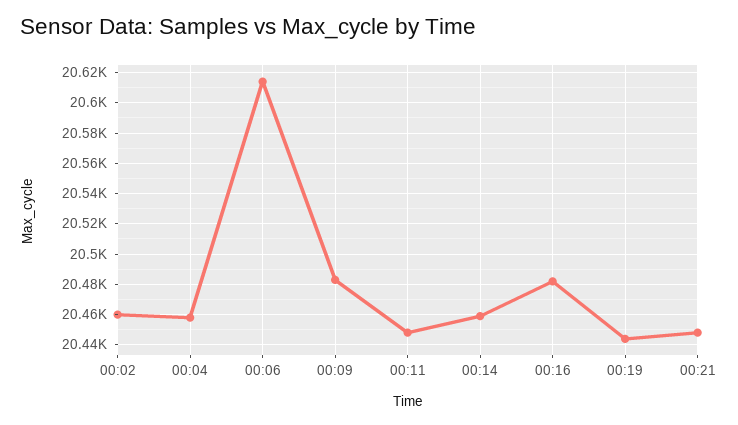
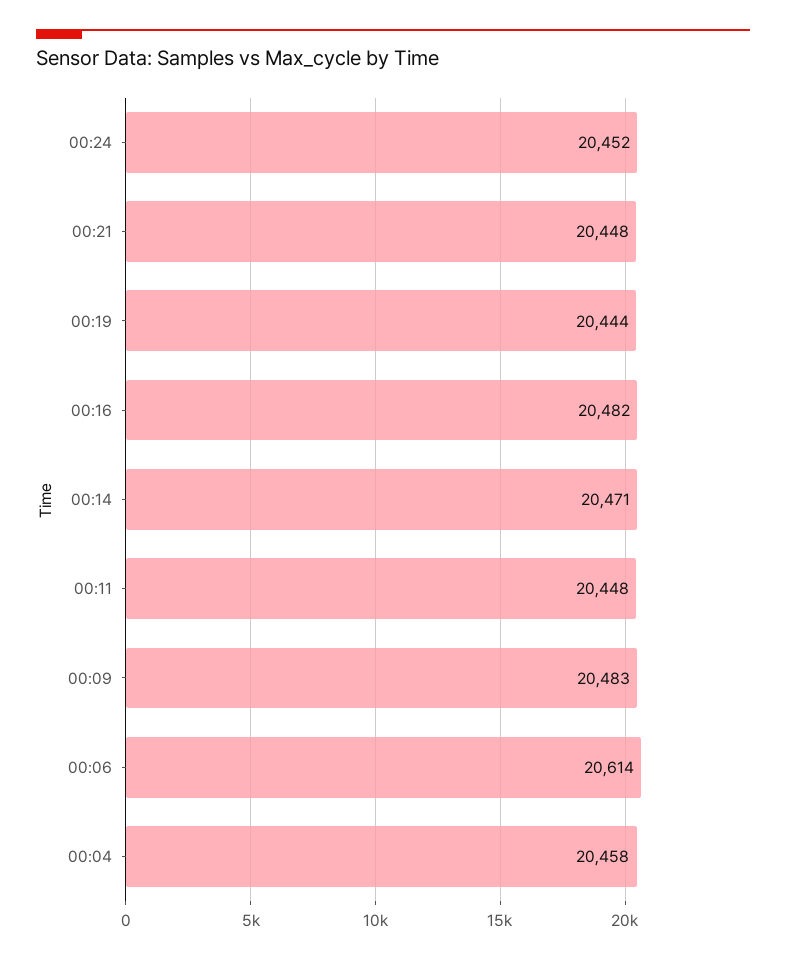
00:02: 20460 -> none
00:14: 20460 -> 20471
00:24: none -> 20452

